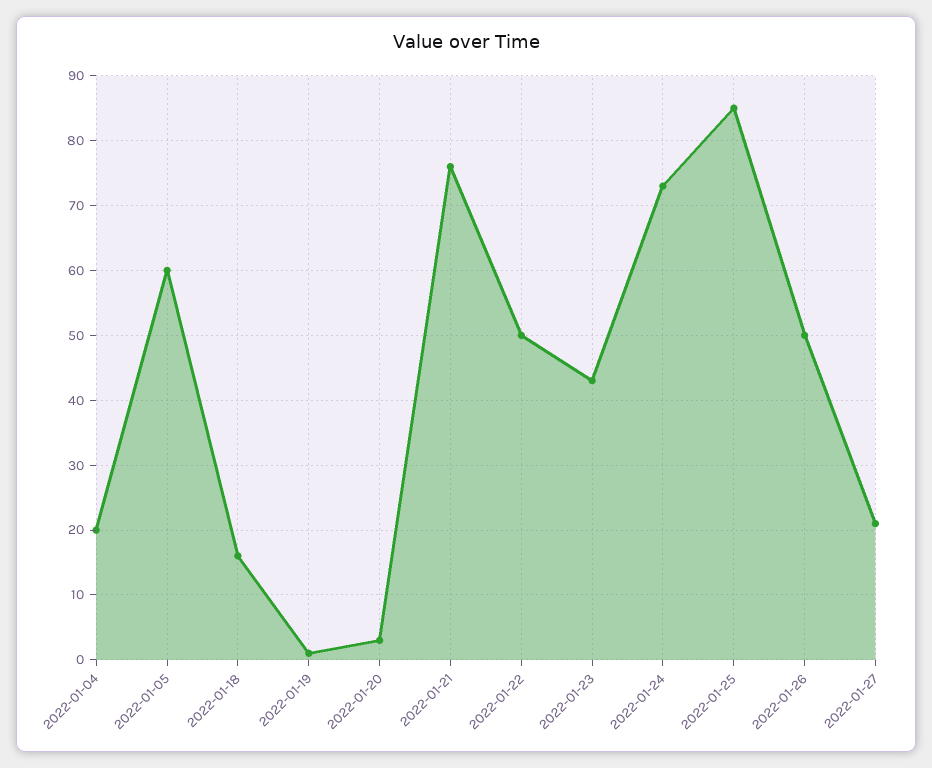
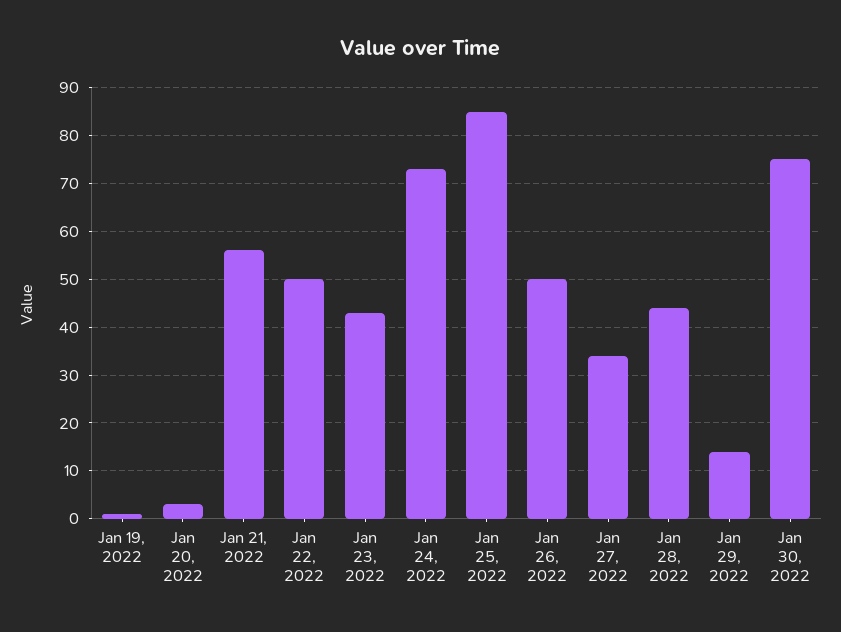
2022-01-04: 20 -> none
2022-01-05: 60 -> none
2022-01-18: 16 -> none
2022-01-21: 76 -> 55
2022-01-27: 21 -> 35
Jan 28, 2022: none -> 45
Jan 29, 2022: none -> 15
Jan 30, 2022: none -> 75

